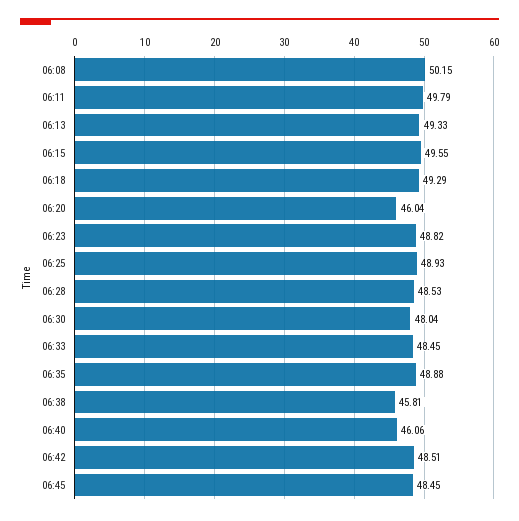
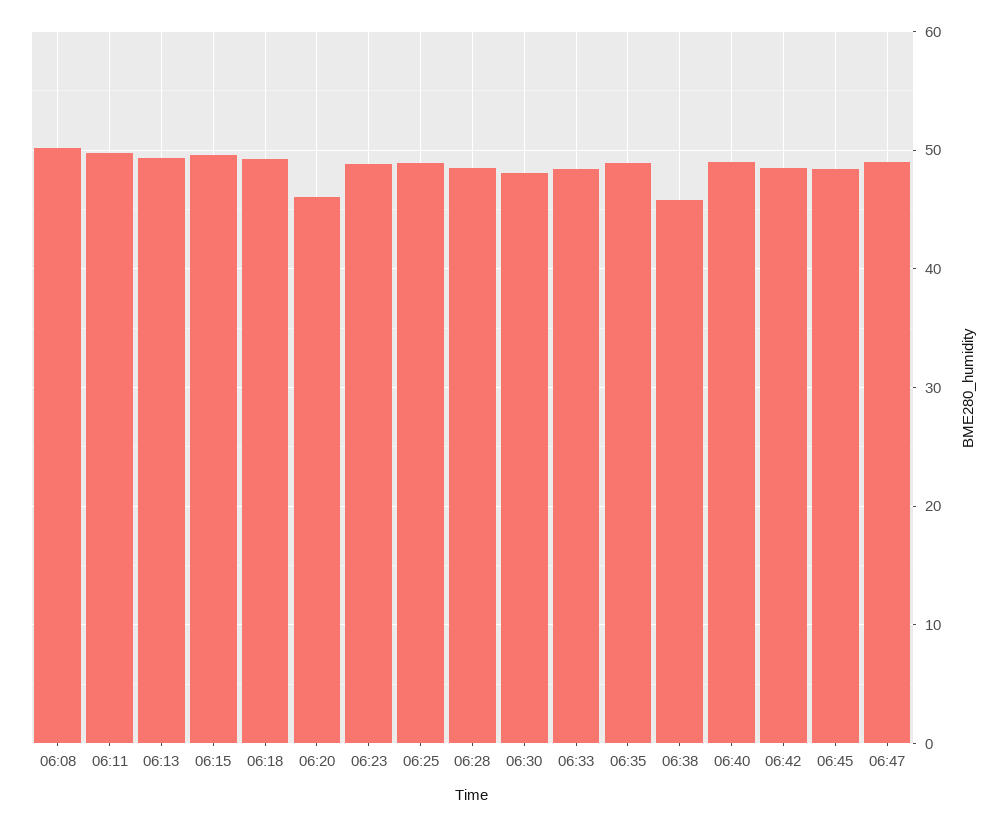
06:40: 46.06 -> 49
06:47: none -> 49

